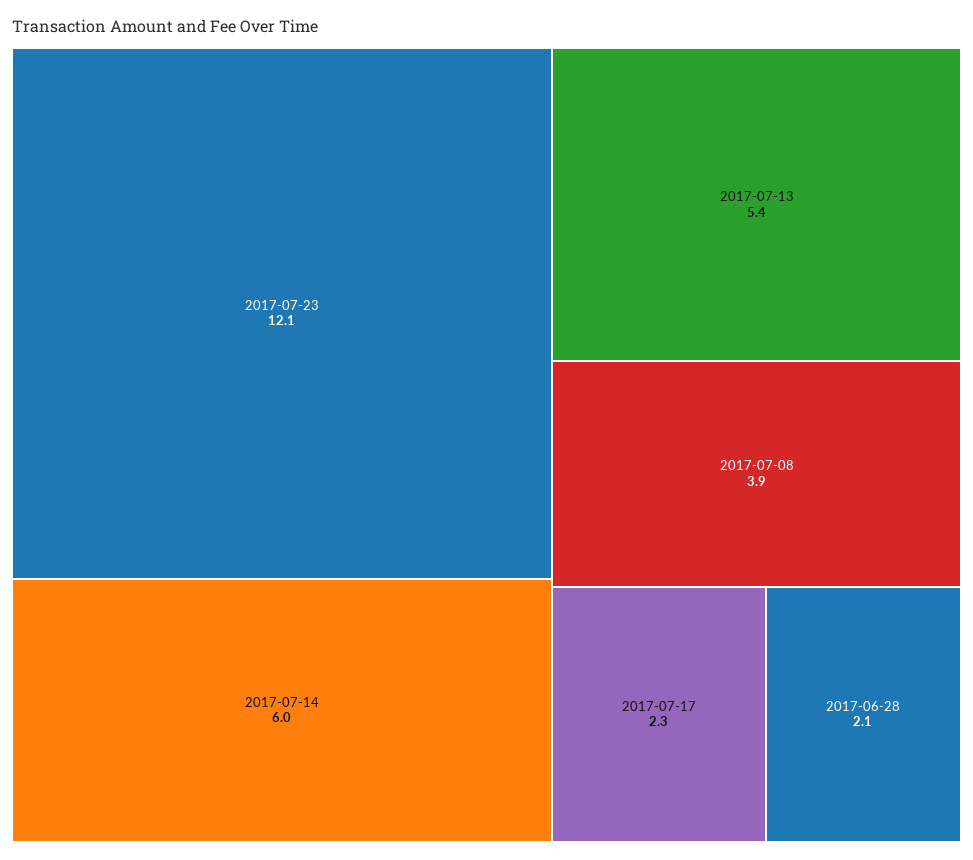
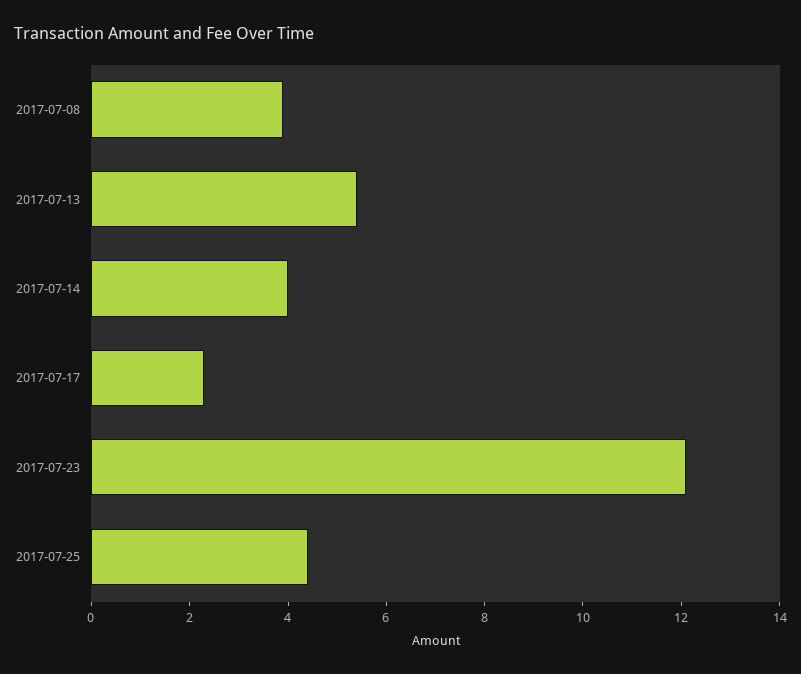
2017-07-14: 6 -> 4
2017-06-28: 2.1 -> none
2017-07-25: none -> 4.5

